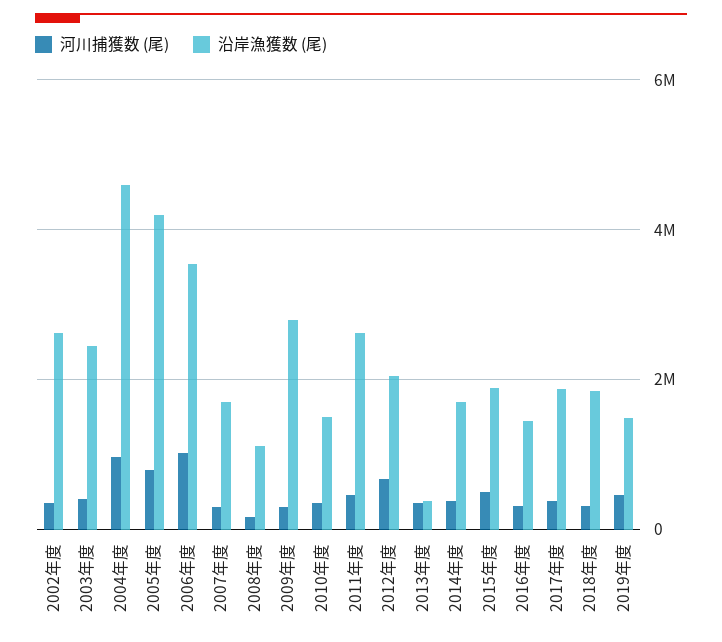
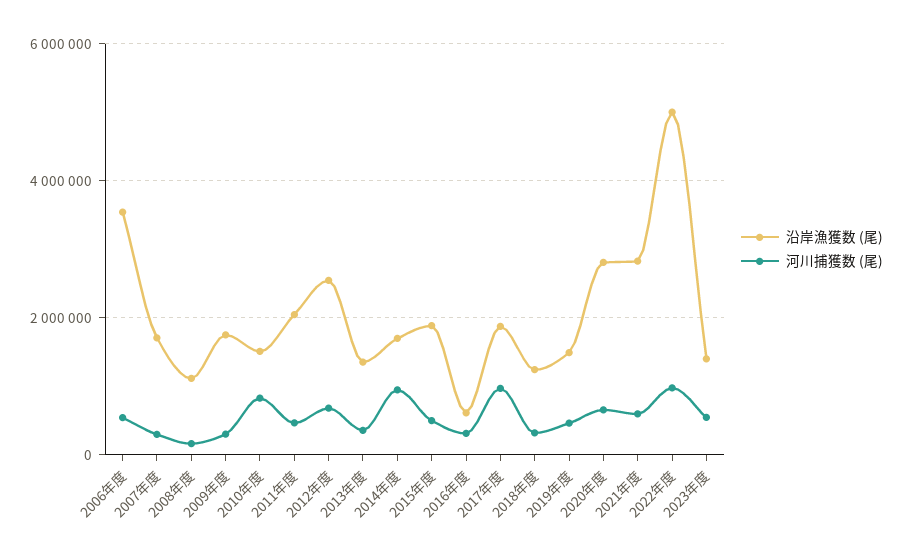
河川捕獲数 (尾), 2002年度: 400000 -> none
沿岸漁獲数 (尾), 2002年度: 2600000 -> none
河川捕獲数 (尾), 2003年度: 400000 -> none
沿岸漁獲数 (尾), 2003年度: 2400000 -> none
河川捕獲数 (尾), 2004年度: 1000000 -> none
沿岸漁獲数 (尾), 2004年度: 4600000 -> none
河川捕獲数 (尾), 2005年度: 800000 -> none
沿岸漁獲数 (尾), 2005年度: 4200000 -> none
河川捕獲数 (尾), 2006年度: 1000000 -> 600000
沿岸漁獲数 (尾), 2009年度: 2800000 -> 1800000
河川捕獲数 (尾), 2010年度: 400000 -> 800000
沿岸漁獲数 (尾), 2011年度: 2600000 -> 2000000
沿岸漁獲数 (尾), 2012年度: 2000000 -> 2600000
沿岸漁獲数 (尾), 2013年度: 400000 -> 1400000
河川捕獲数 (尾), 2014年度: 400000 -> 1000000
沿岸漁獲数 (尾), 2016年度: 1400000 -> 600000
河川捕獲数 (尾), 2017年度: 400000 -> 1000000
沿岸漁獲数 (尾), 2018年度: 1800000 -> 1200000
沿岸漁獲数 (尾), 2020年度: none -> 2800000
河川捕獲数 (尾), 2020年度: none -> 600000
沿岸漁獲数 (尾), 2021年度: none -> 2800000
河川捕獲数 (尾), 2021年度: none -> 600000
沿岸漁獲数 (尾), 2022年度: none -> 5000000
河川捕獲数 (尾), 2022年度: none -> 1000000
沿岸漁獲数 (尾), 2023年度: none -> 1400000
河川捕獲数 (尾), 2023年度: none -> 600000

